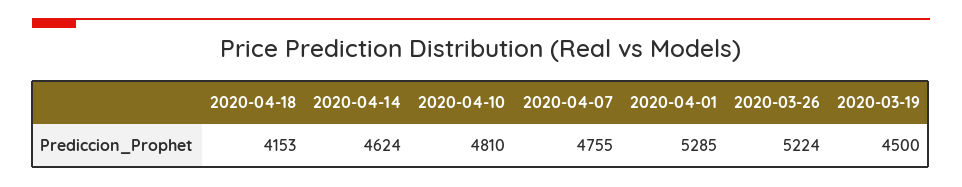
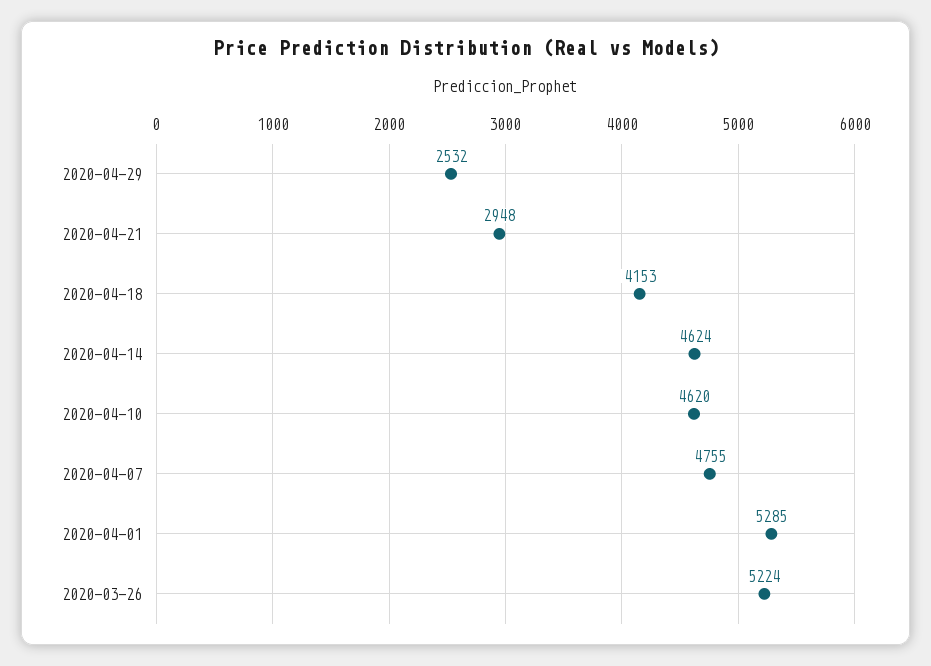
2020-04-10: 4810 -> 4620
2020-03-19: 4500 -> none
2020-04-29: none -> 2532
2020-04-21: none -> 2948

